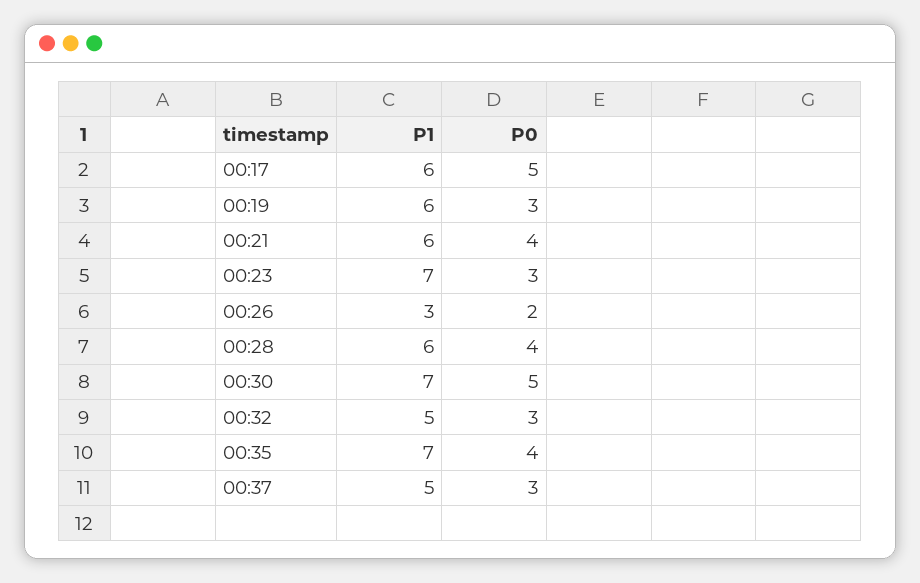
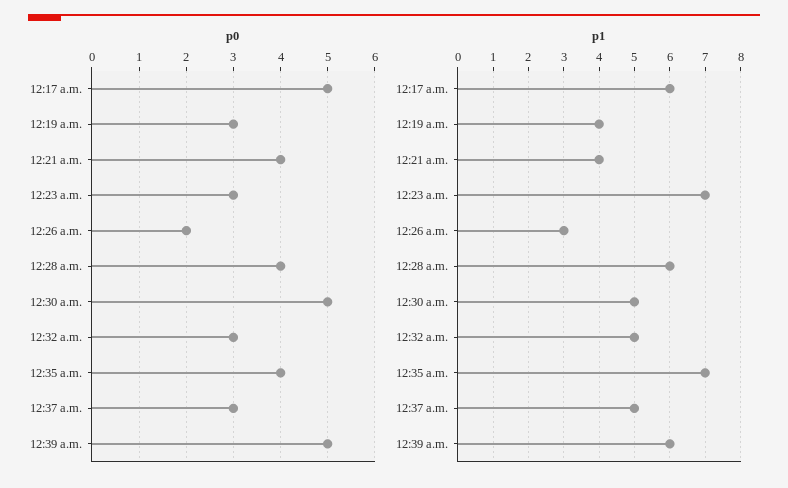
P1, 00:19: 6 -> 4
P1, 00:21: 6 -> 4
P1, 00:30: 7 -> 5
P0, 12:39 a.m.: none -> 5
P1, 12:39 a.m.: none -> 6

